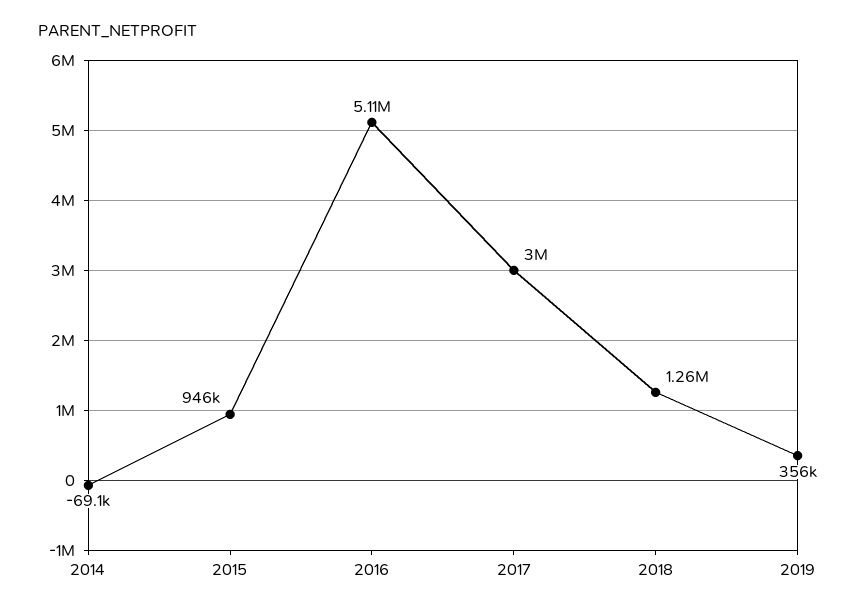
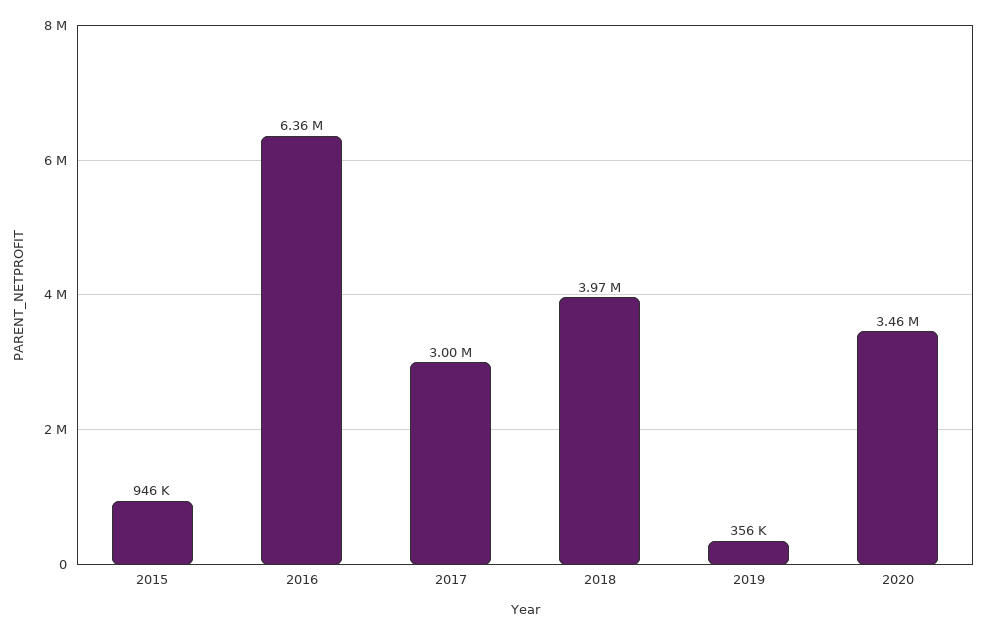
2014: -69100 -> none
2016: 5110000 -> 6360000
2018: 1260000 -> 3970000
2020: none -> 3460000

